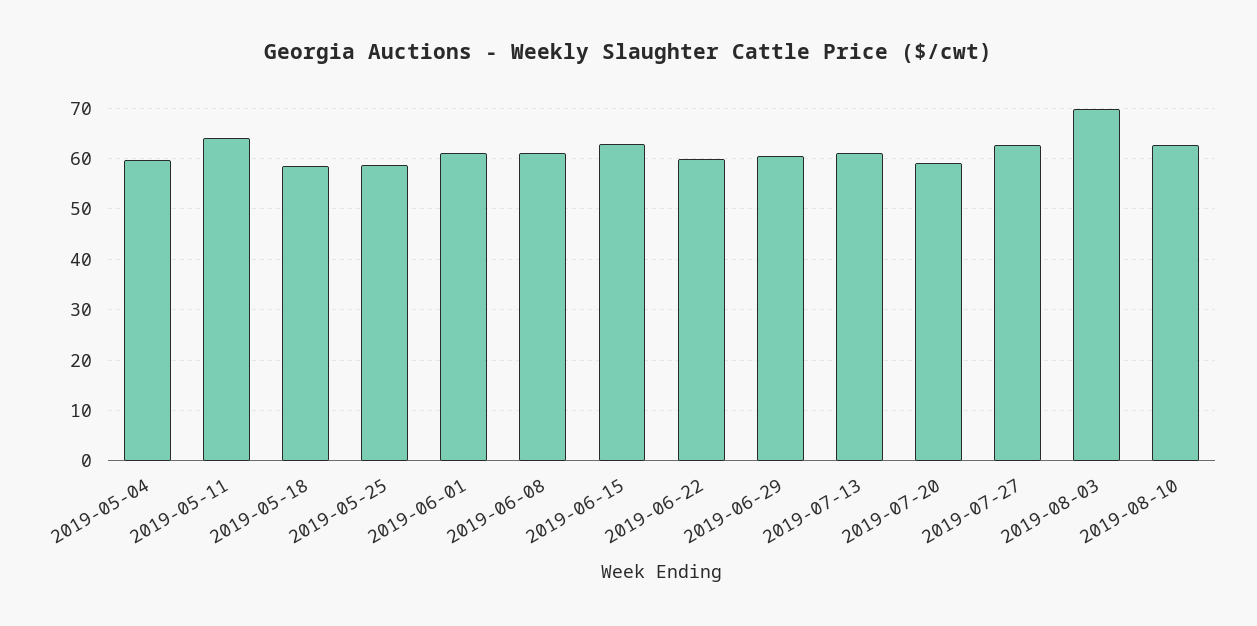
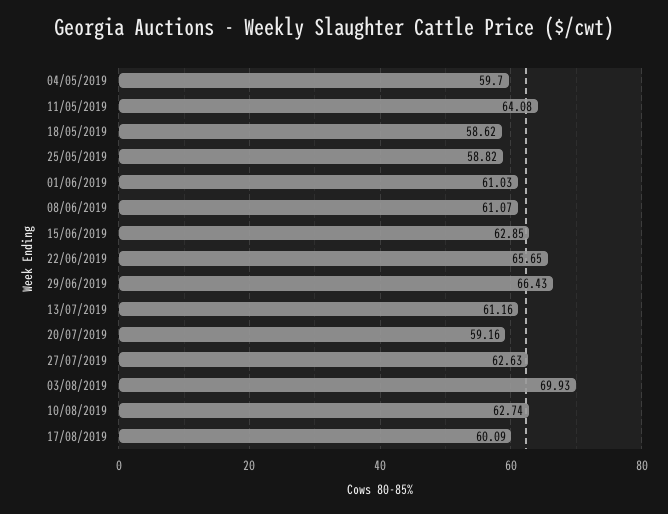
2019-06-22: 60 -> 65.65
2019-06-29: 60 -> 66.43
17/08/2019: none -> 60.09

